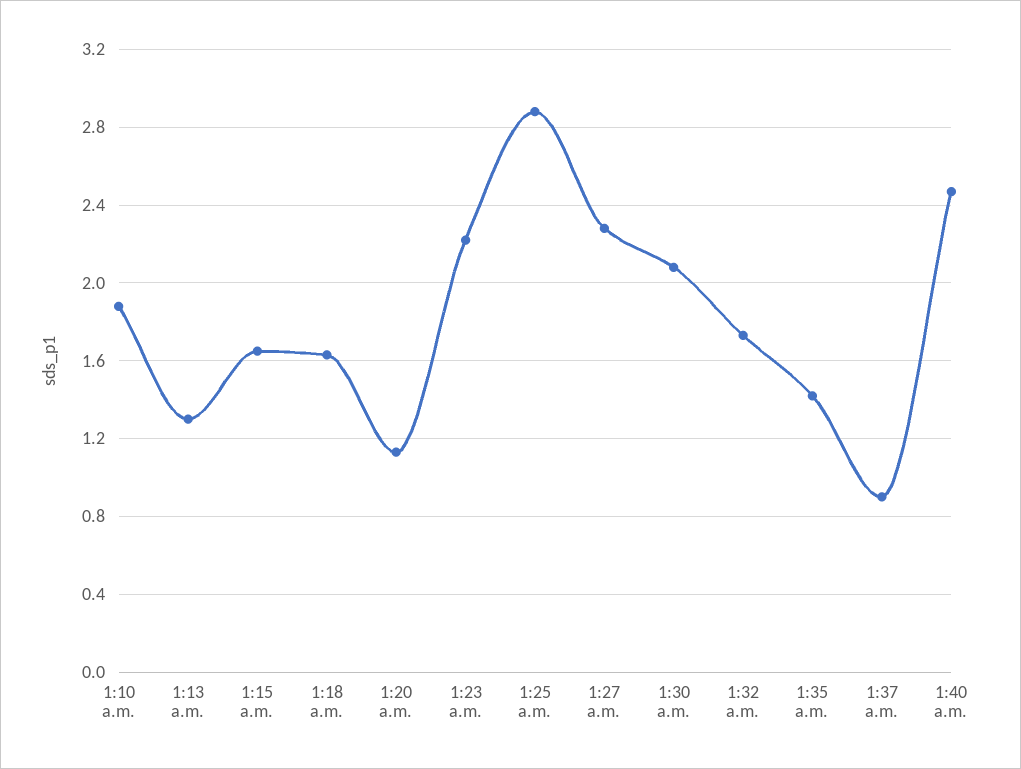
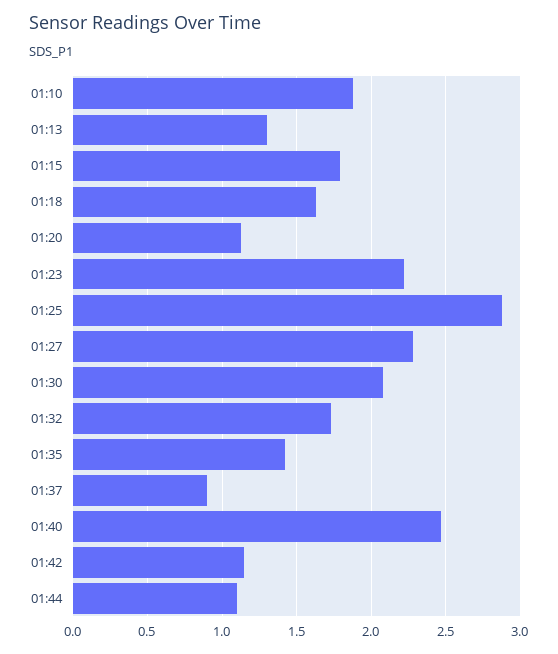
1:15 a.m.: 1.65 -> 1.8
01:42: none -> 1.15
01:44: none -> 1.1

